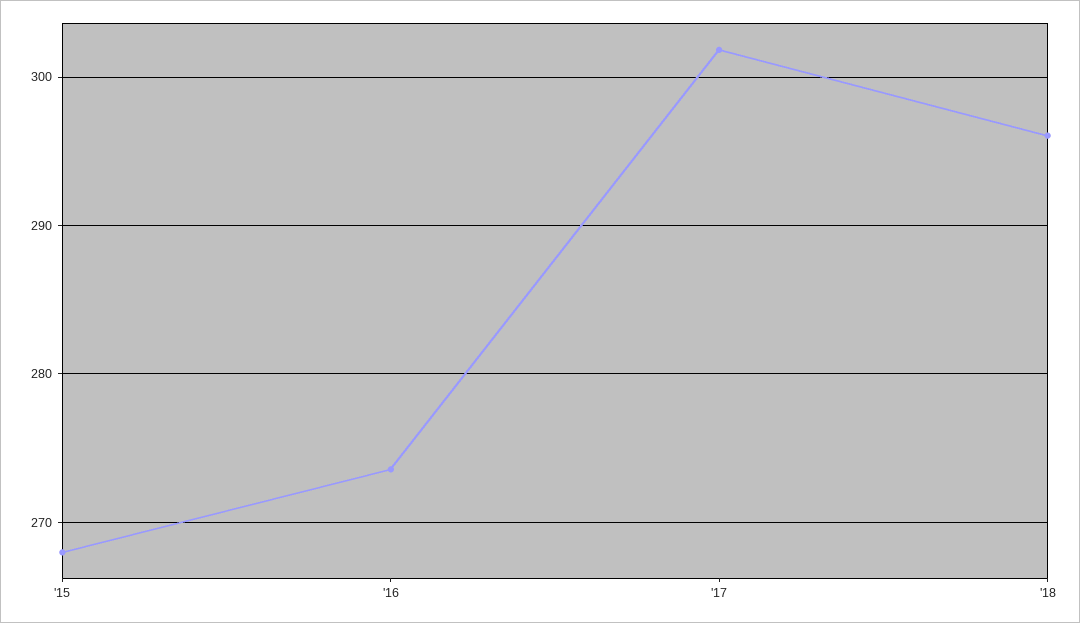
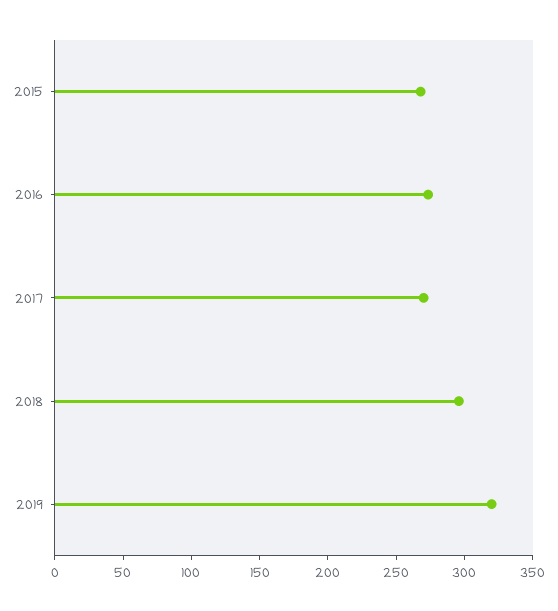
'17: 302 -> 270
2019: none -> 320

